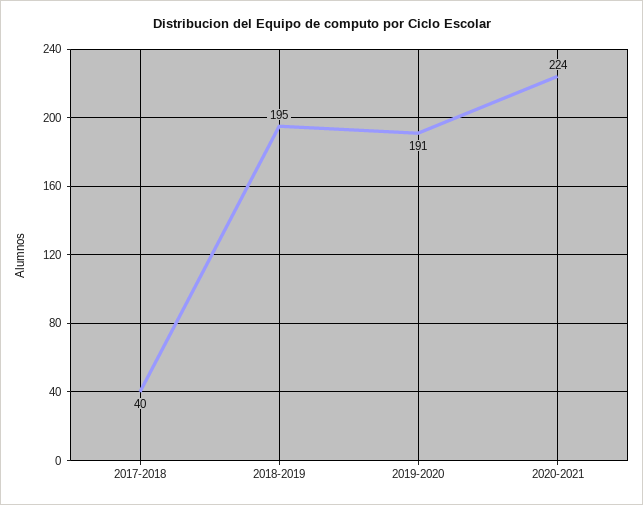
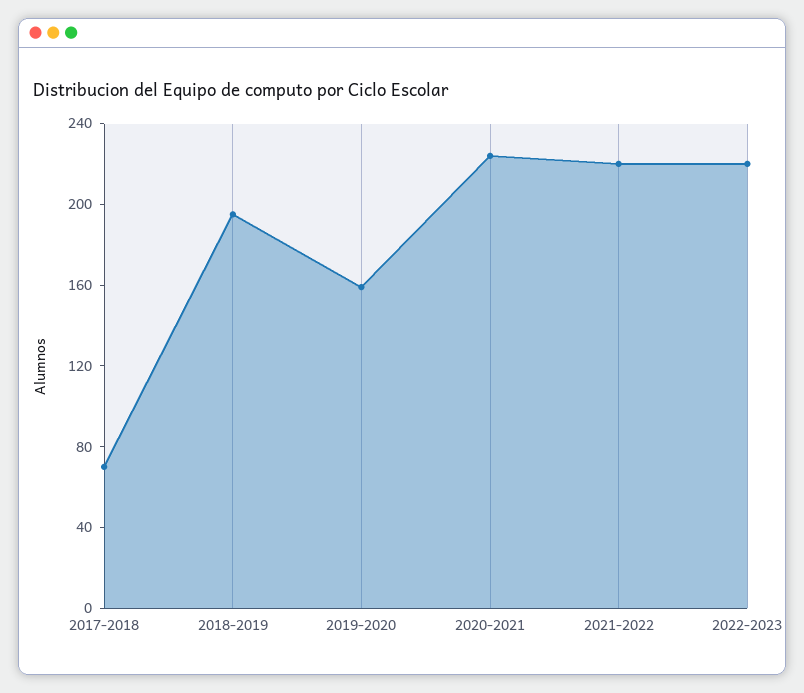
2017-2018: 40 -> 70
2019-2020: 191 -> 160
2021-2022: none -> 220
2022-2023: none -> 220

